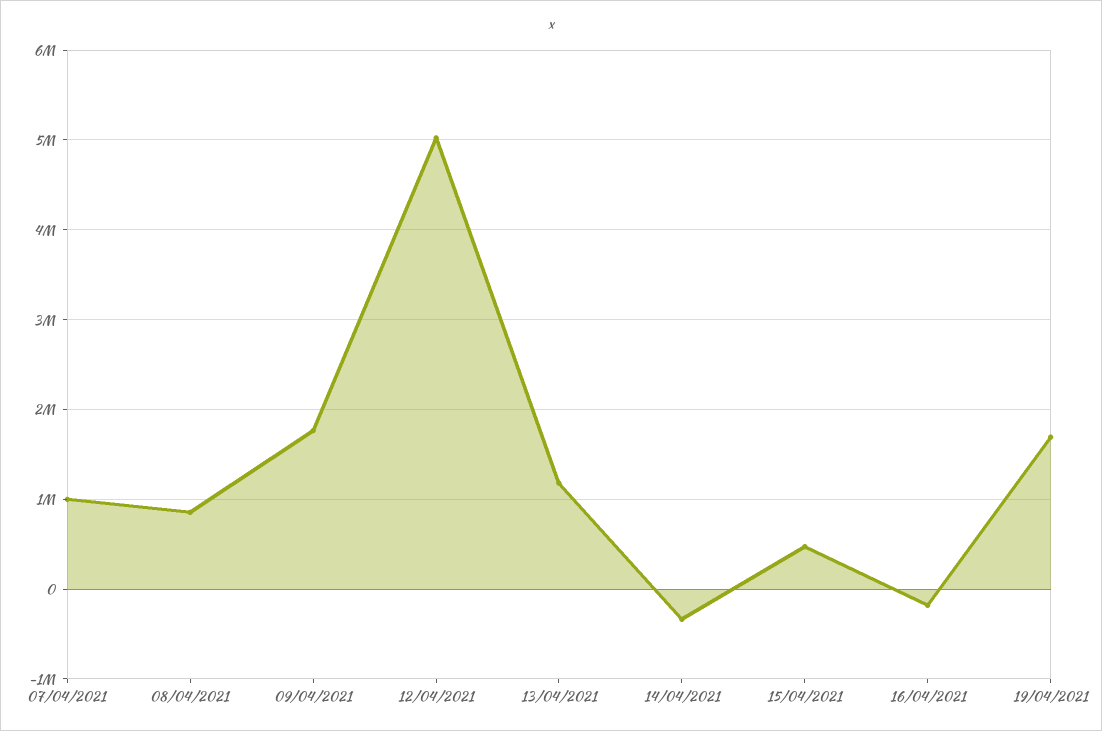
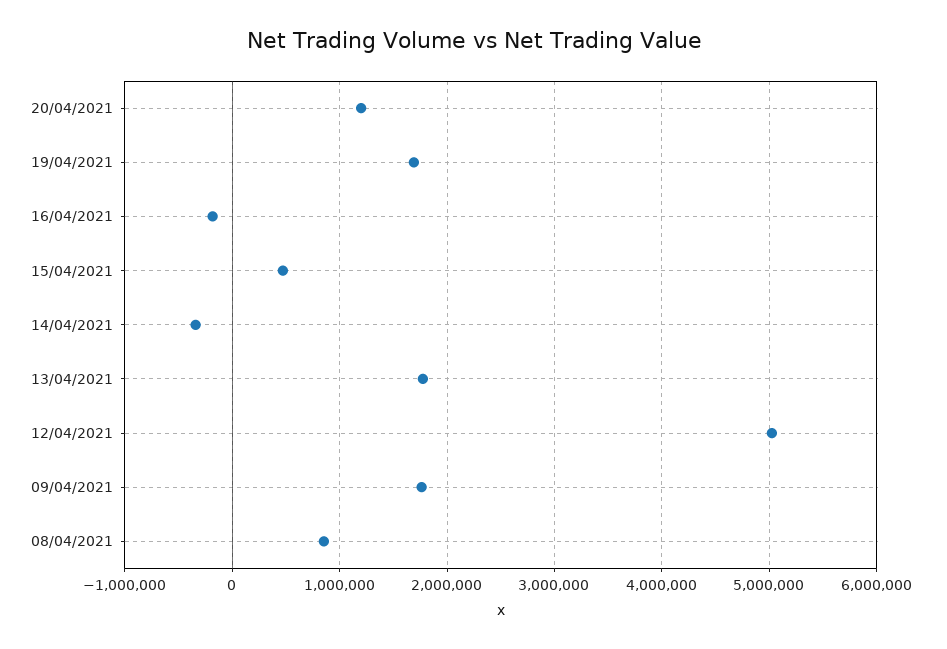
07/04/2021: 1000000 -> none
13/04/2021: 1200000 -> 1800000
20/04/2021: none -> 1200000

